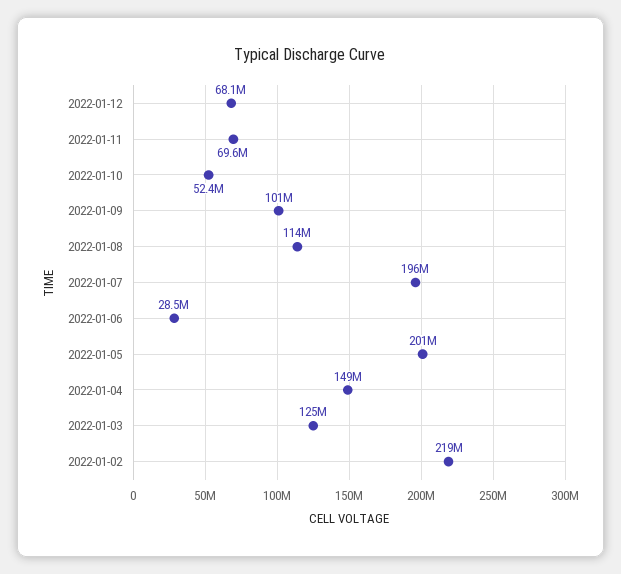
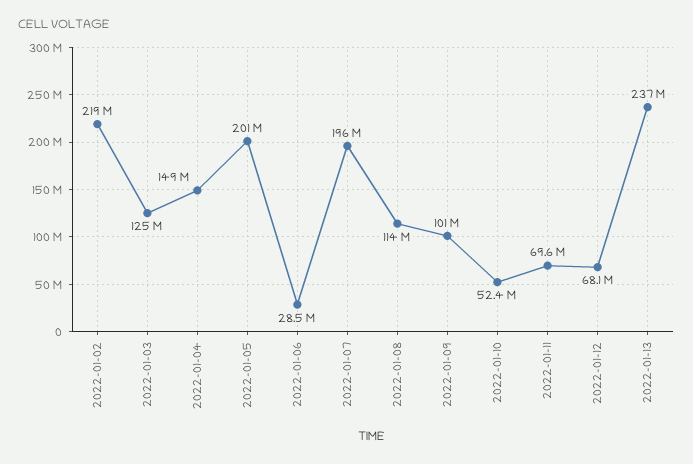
2022-01-13: none -> 237000000

